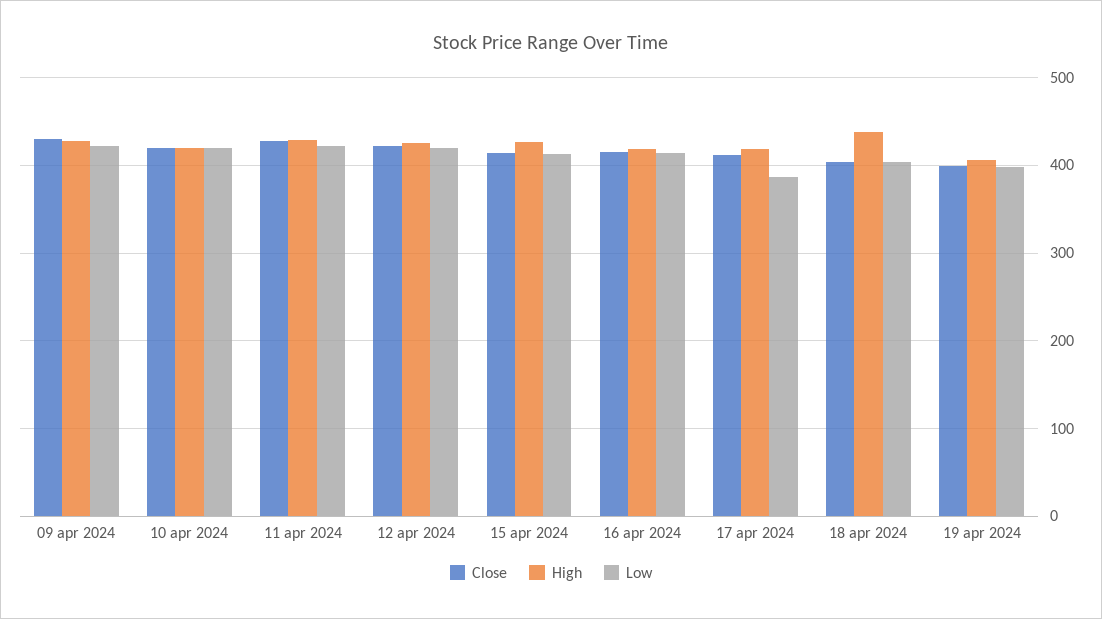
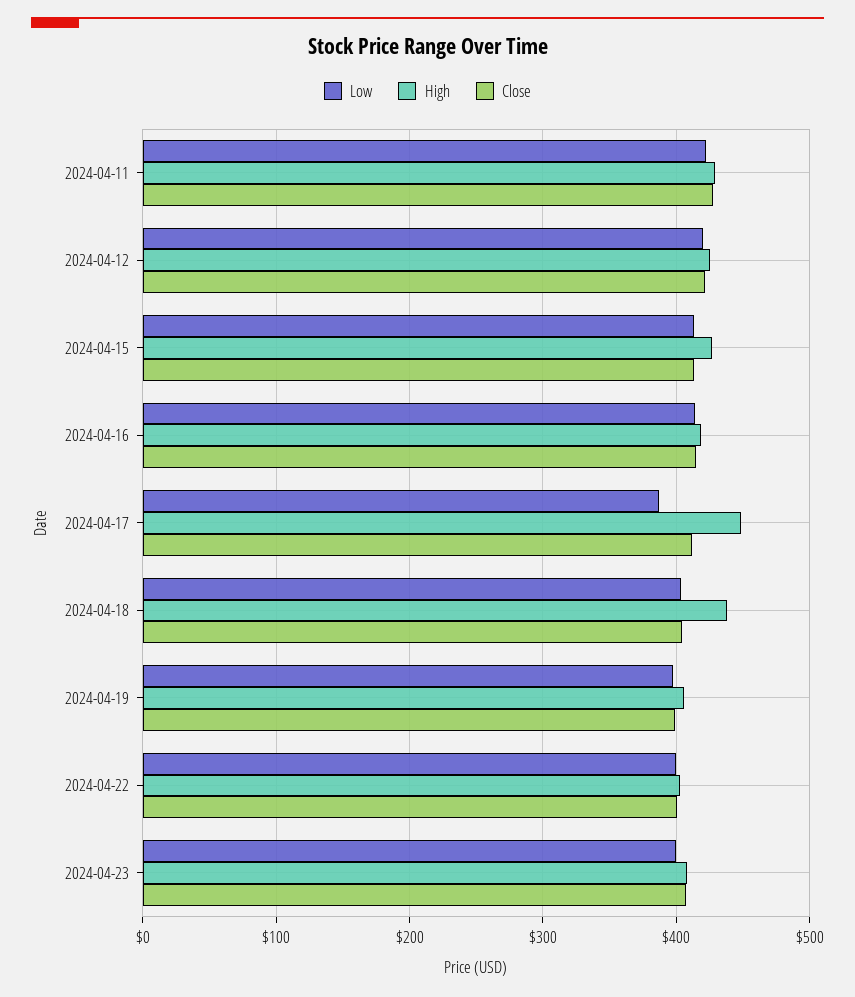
Close, 09 apr 2024: 430 -> none
High, 09 apr 2024: 430 -> none
Low, 09 apr 2024: 420 -> none
Close, 10 apr 2024: 420 -> none
High, 10 apr 2024: 420 -> none
Low, 10 apr 2024: 420 -> none
High, 17 apr 2024: 420 -> 450
Low, 2024-04-22: none -> 400
High, 2024-04-22: none -> 400
Close, 2024-04-22: none -> 400
Low, 2024-04-23: none -> 400
High, 2024-04-23: none -> 410
Close, 2024-04-23: none -> 410

